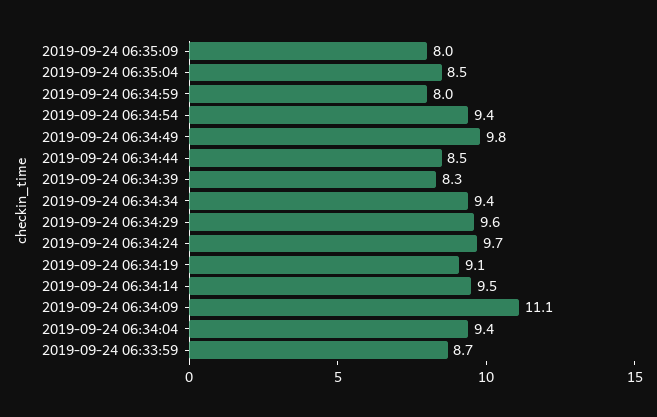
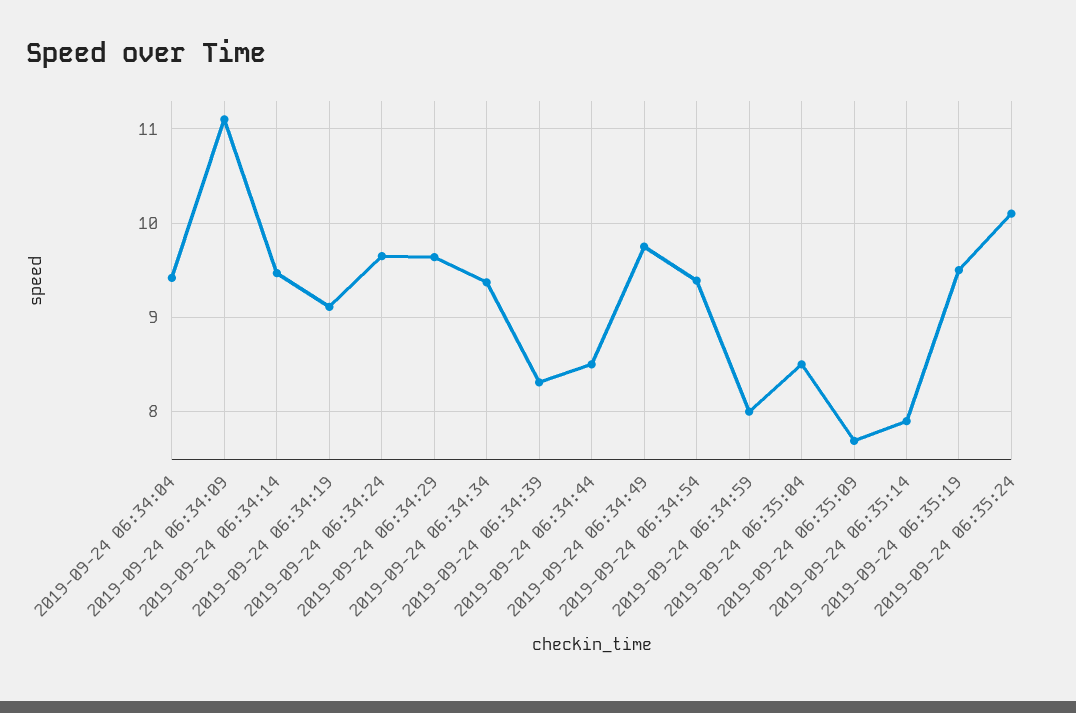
2019-09-24 06:35:09: 8 -> 7.7
2019-09-24 06:33:59: 8.7 -> none
2019-09-24 06:35:14: none -> 7.9
2019-09-24 06:35:19: none -> 9.5
2019-09-24 06:35:24: none -> 10.1

